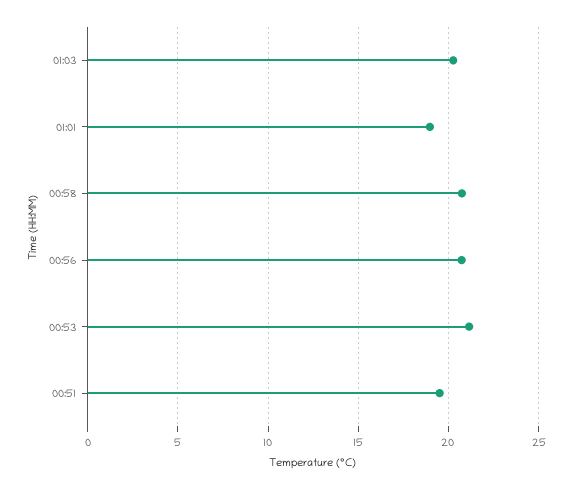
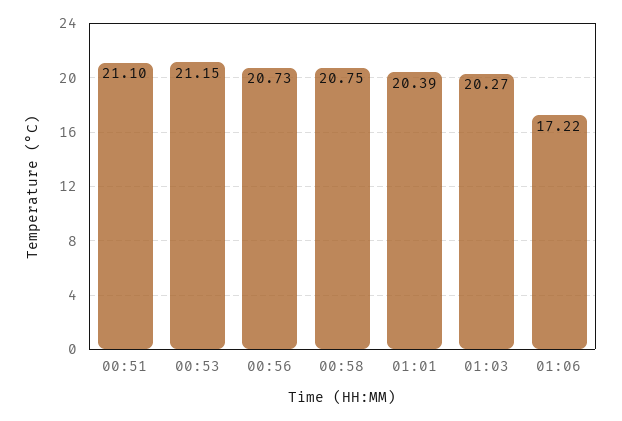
01:01: 19 -> 20.39
00:51: 19.5 -> 21.1
01:06: none -> 17.22

